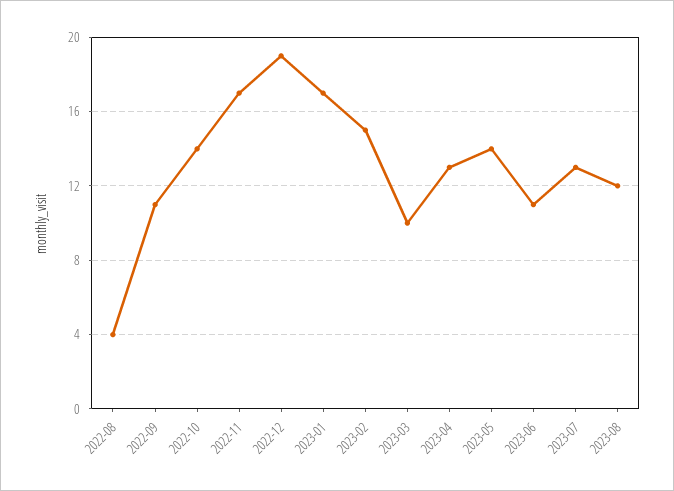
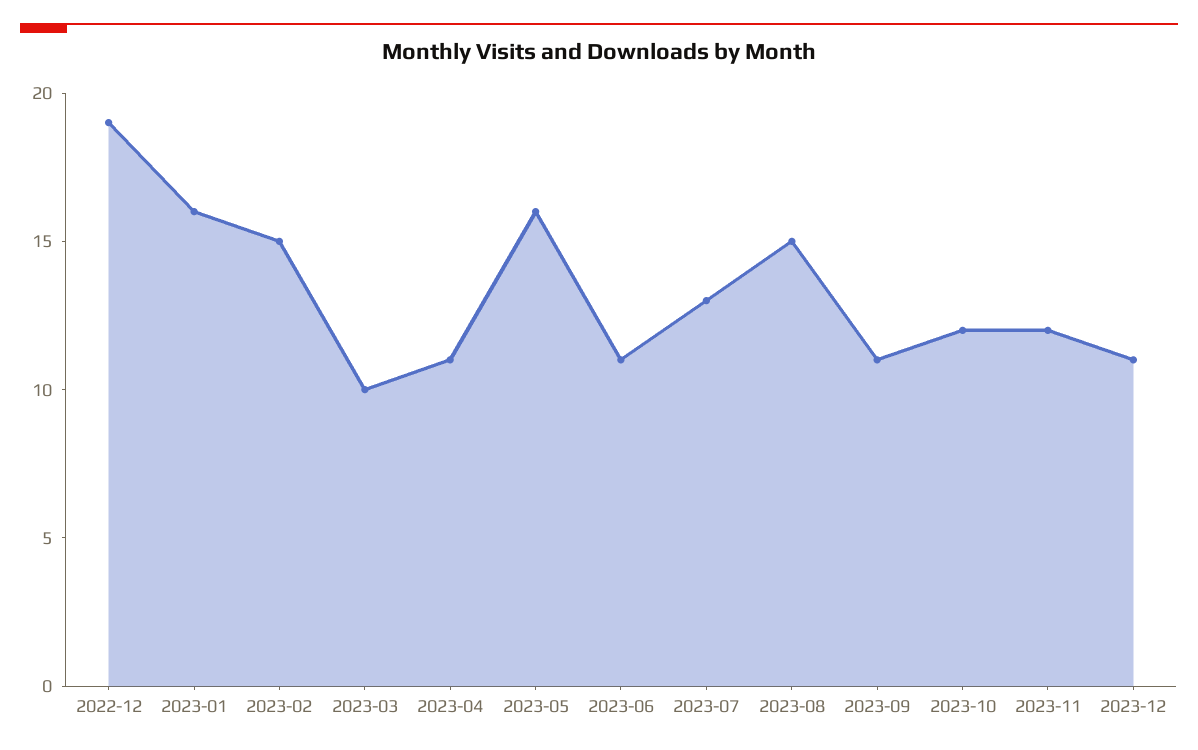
2022-08: 4 -> none
2022-09: 11 -> none
2022-10: 14 -> none
2022-11: 17 -> none
2023-01: 17 -> 16
2023-04: 13 -> 11
2023-05: 14 -> 16
2023-08: 12 -> 15
2023-09: none -> 11
2023-10: none -> 12
2023-11: none -> 12
2023-12: none -> 11

